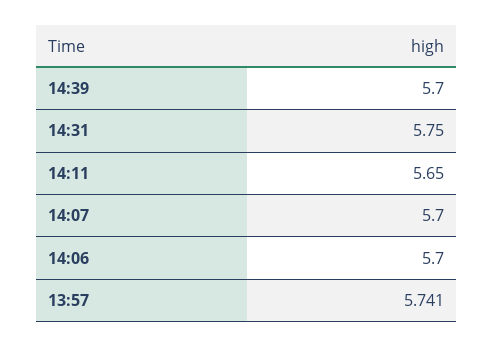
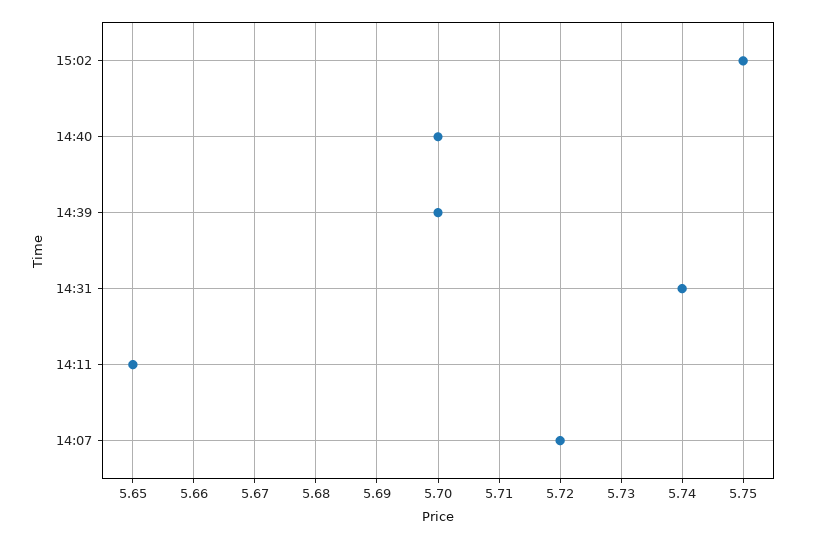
14:31: 5.75 -> 5.74
14:07: 5.7 -> 5.72
14:06: 5.7 -> none
13:57: 5.741 -> none
15:02: none -> 5.75
14:40: none -> 5.7

